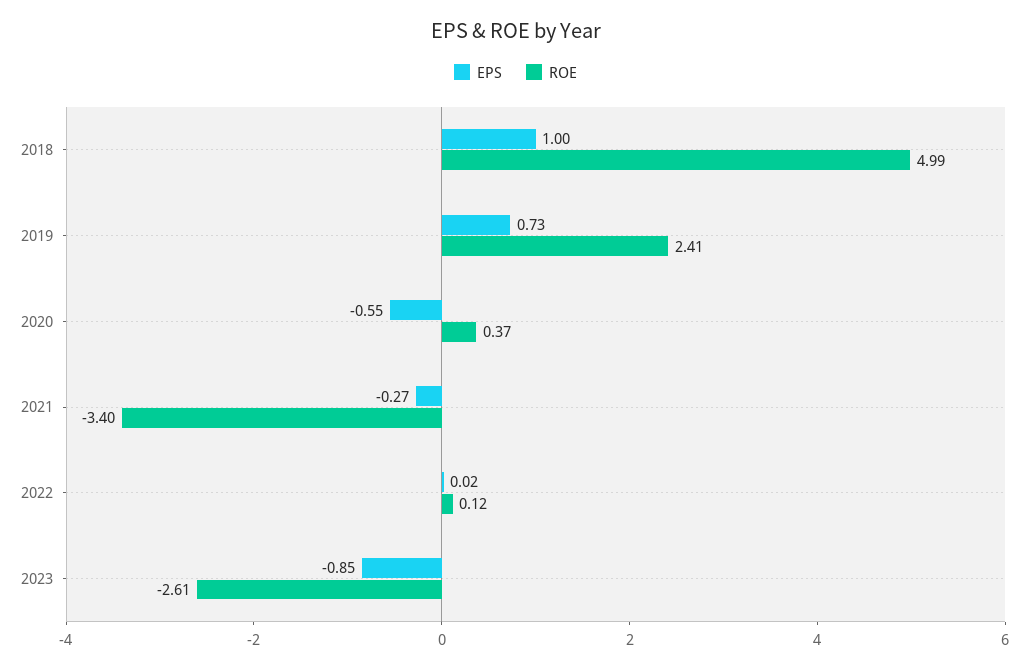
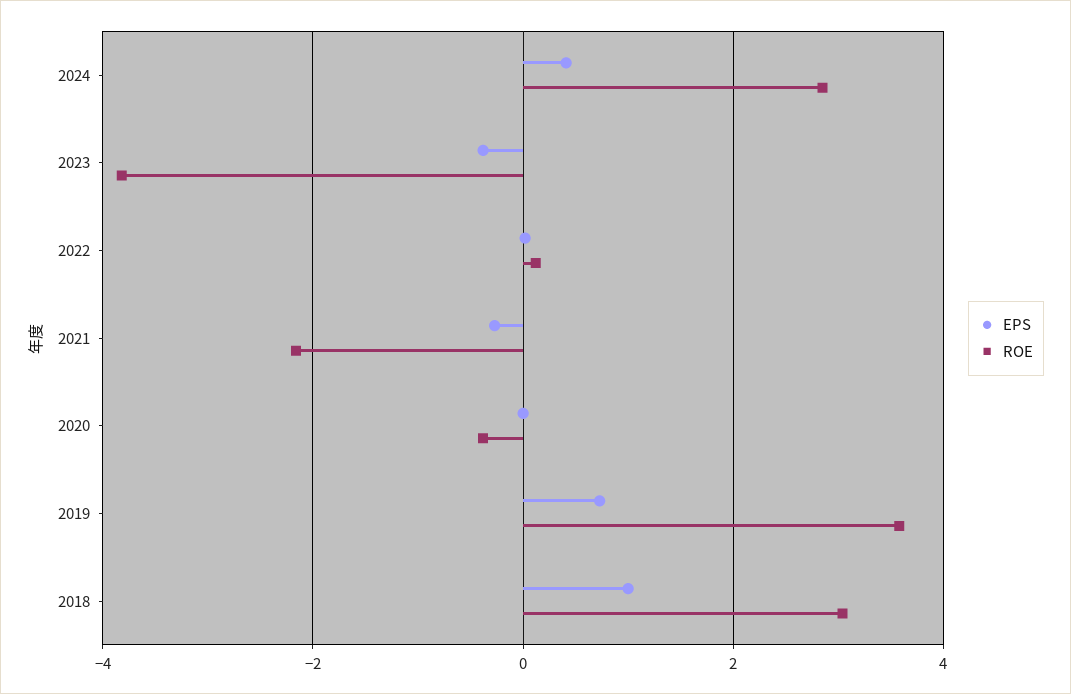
ROE, 2018: 4.99 -> 3
ROE, 2019: 2.41 -> 3.6
EPS, 2020: -0.55 -> 0
ROE, 2020: 0.37 -> -0.4
ROE, 2021: -3.4 -> -2.2
EPS, 2023: -0.85 -> -0.4
ROE, 2023: -2.61 -> -3.8
EPS, 2024: none -> 0.4
ROE, 2024: none -> 2.8

